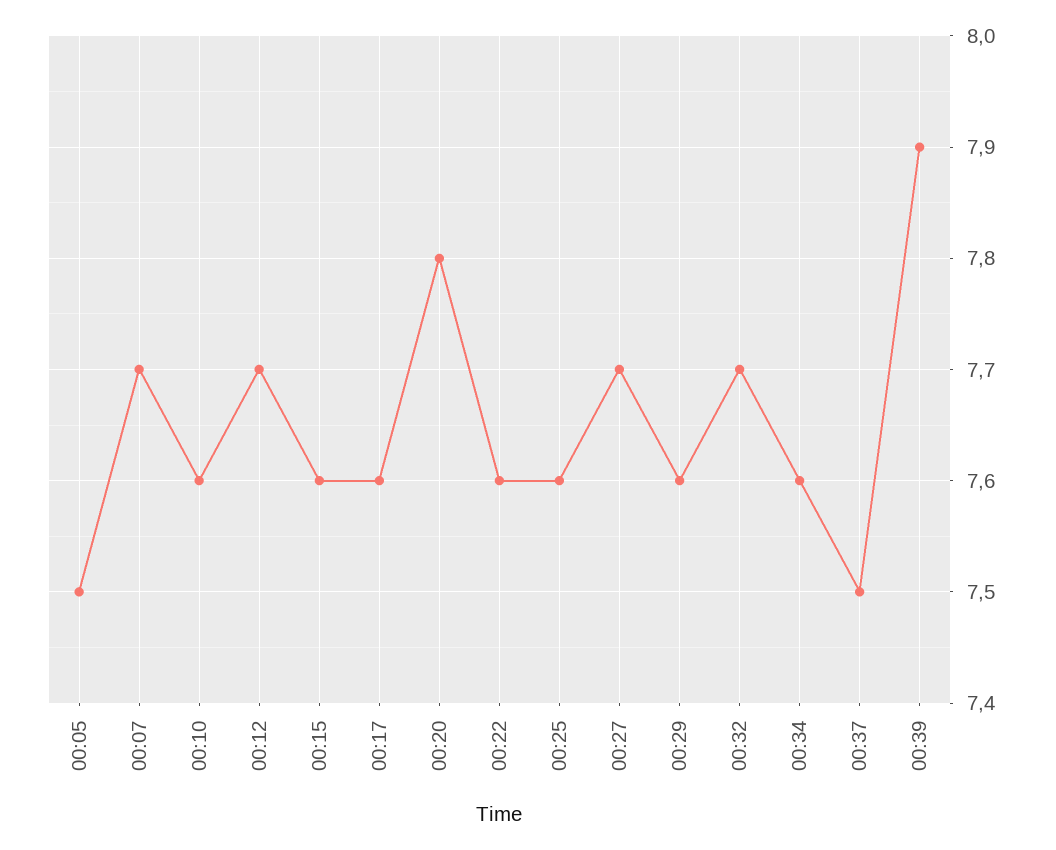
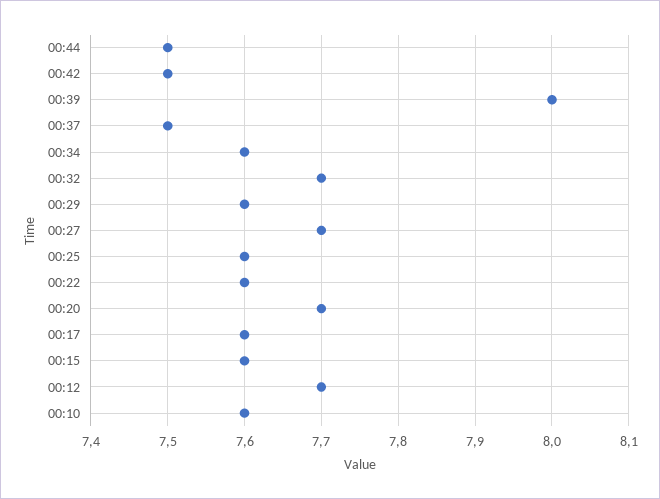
00:05: 7.5 -> none
00:07: 7.7 -> none
00:20: 7.8 -> 7.7
00:39: 7.9 -> 8
00:44: none -> 7.5
00:42: none -> 7.5

